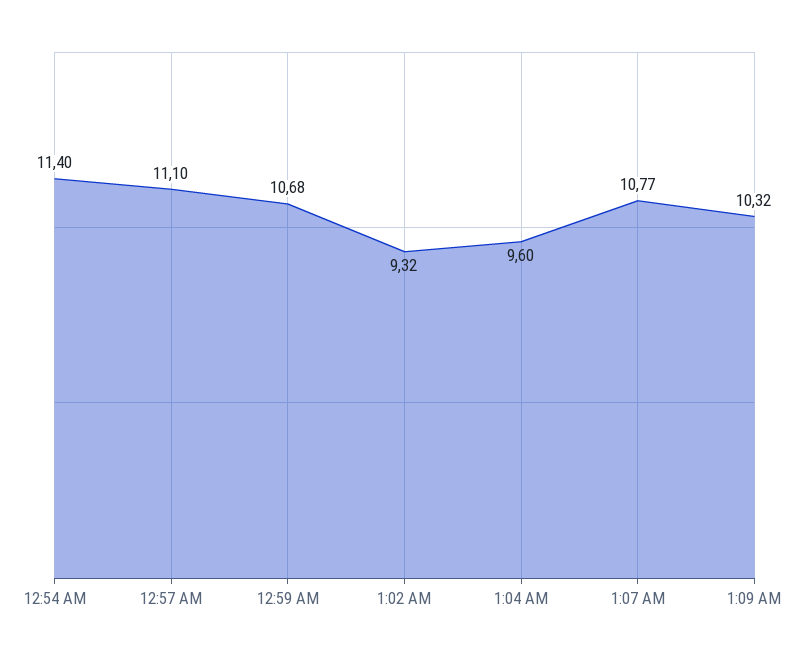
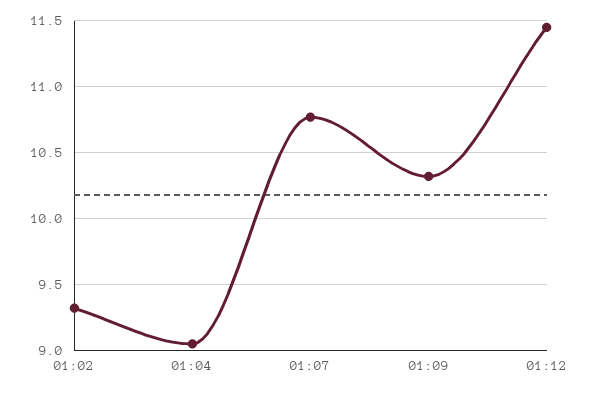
12:54 AM: 11.4 -> none
12:57 AM: 11.1 -> none
12:59 AM: 10.68 -> none
1:04 AM: 9.6 -> 9.05
01:12: none -> 11.45

